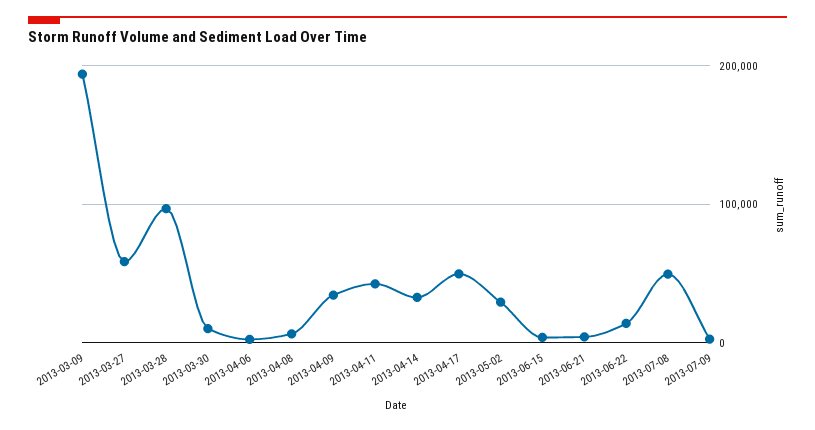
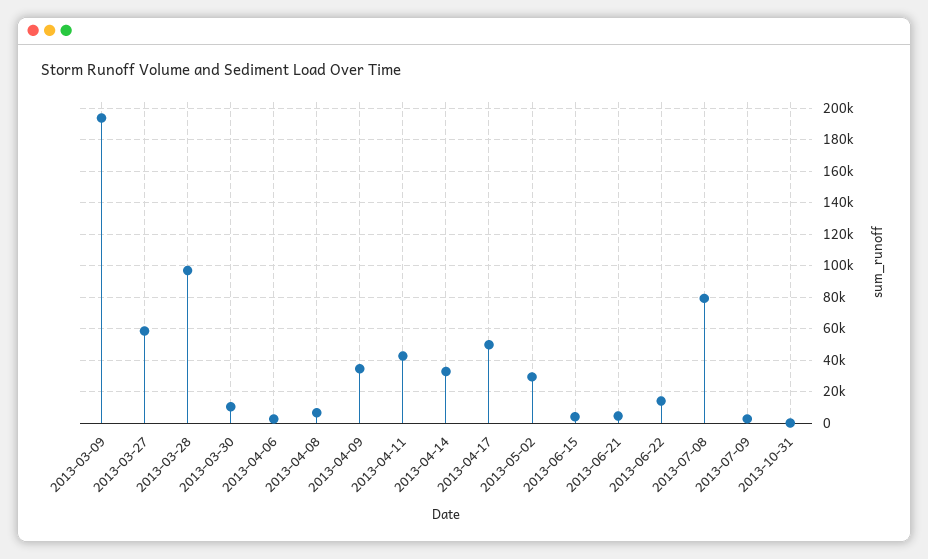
2013-07-08: 50000 -> 80000
2013-10-31: none -> 0

